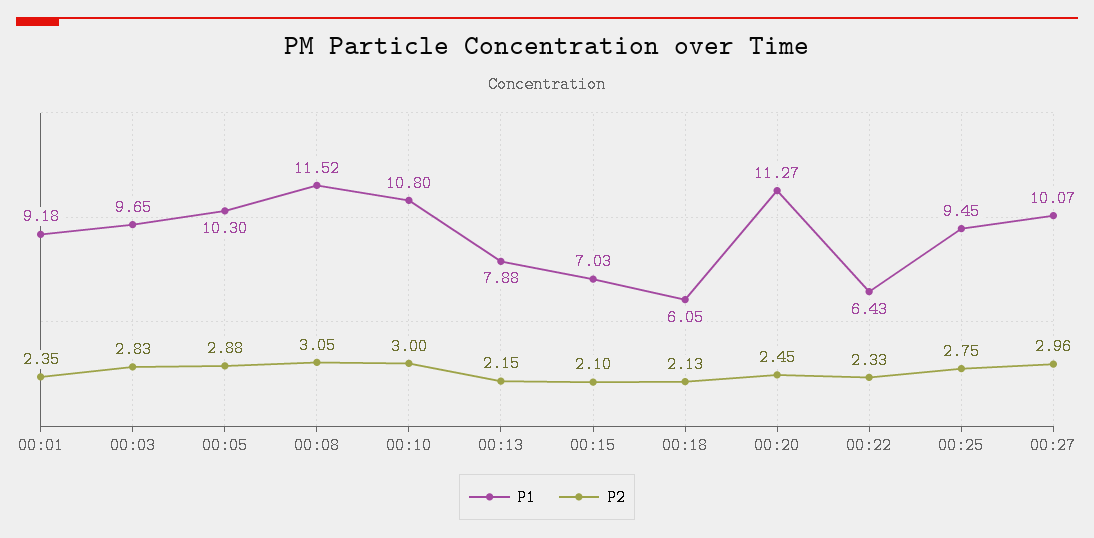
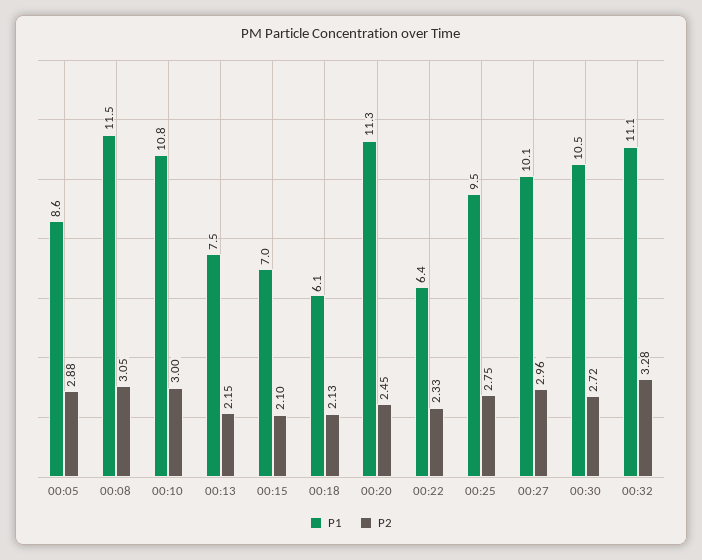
P1, 00:01: 9.18 -> none
P2, 00:01: 2.35 -> none
P1, 00:03: 9.65 -> none
P2, 00:03: 2.83 -> none
P1, 00:05: 10.3 -> 8.6
P1, 00:13: 7.88 -> 7.5
P1, 00:30: none -> 10.5
P2, 00:30: none -> 2.72
P1, 00:32: none -> 11.1
P2, 00:32: none -> 3.28

